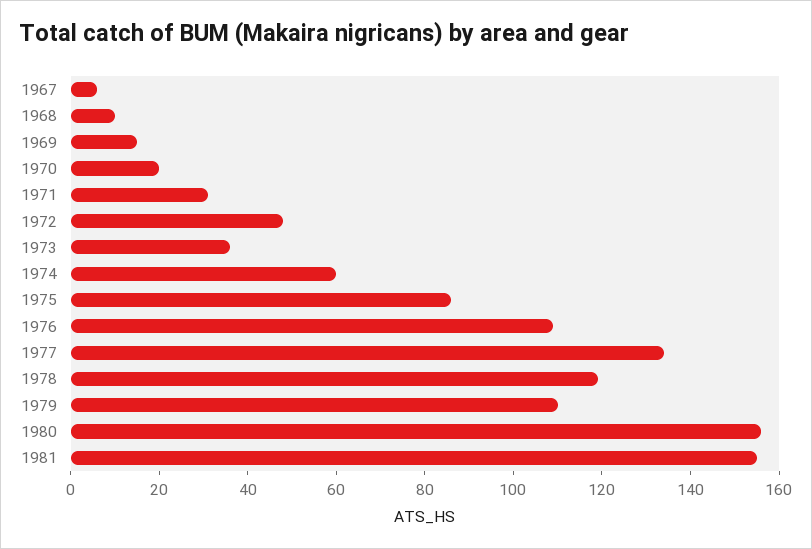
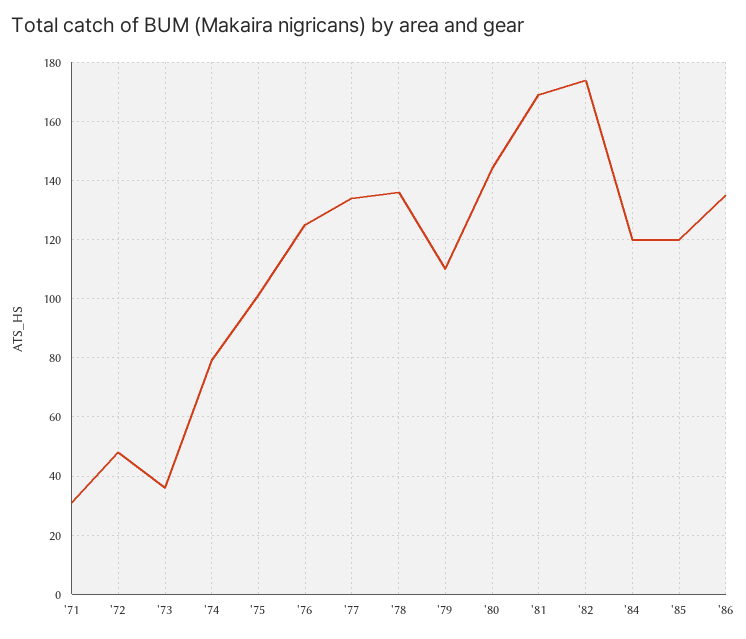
1967: 5 -> none
1968: 10 -> none
1969: 15 -> none
1970: 20 -> none
1974: 60 -> 80
1975: 85 -> 100
1976: 110 -> 125
1978: 120 -> 135
1980: 155 -> 145
1981: 155 -> 170
'82: none -> 175
'84: none -> 120
'85: none -> 120
'86: none -> 135

